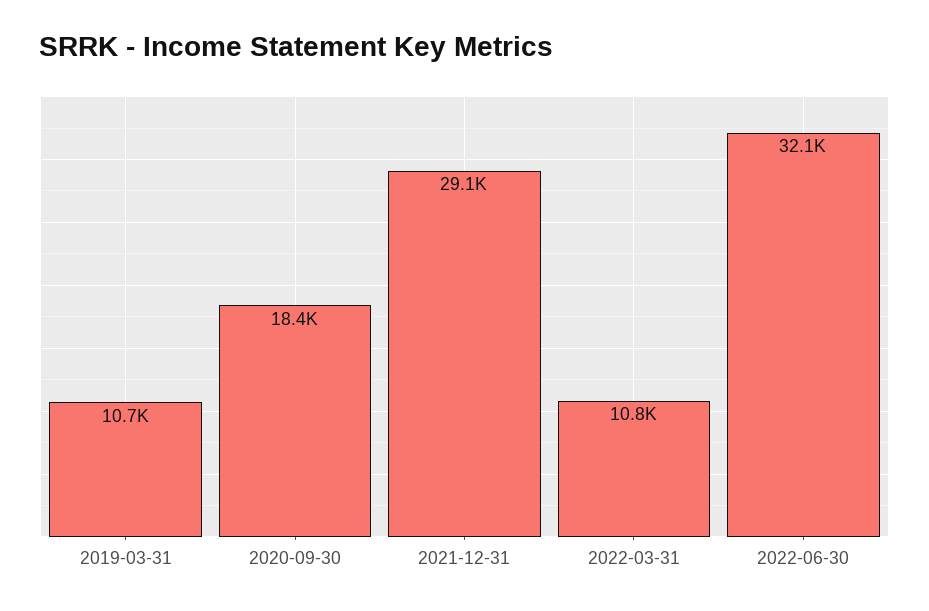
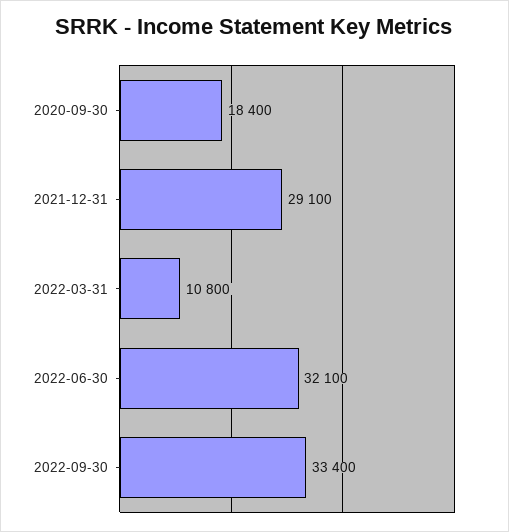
2019-03-31: 10700 -> none
2022-09-30: none -> 33400

